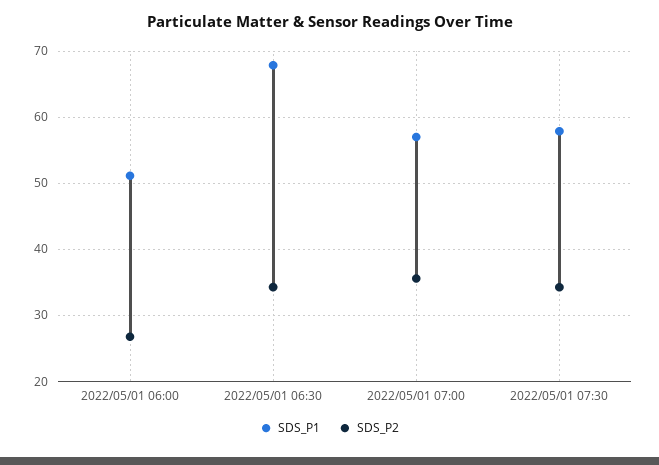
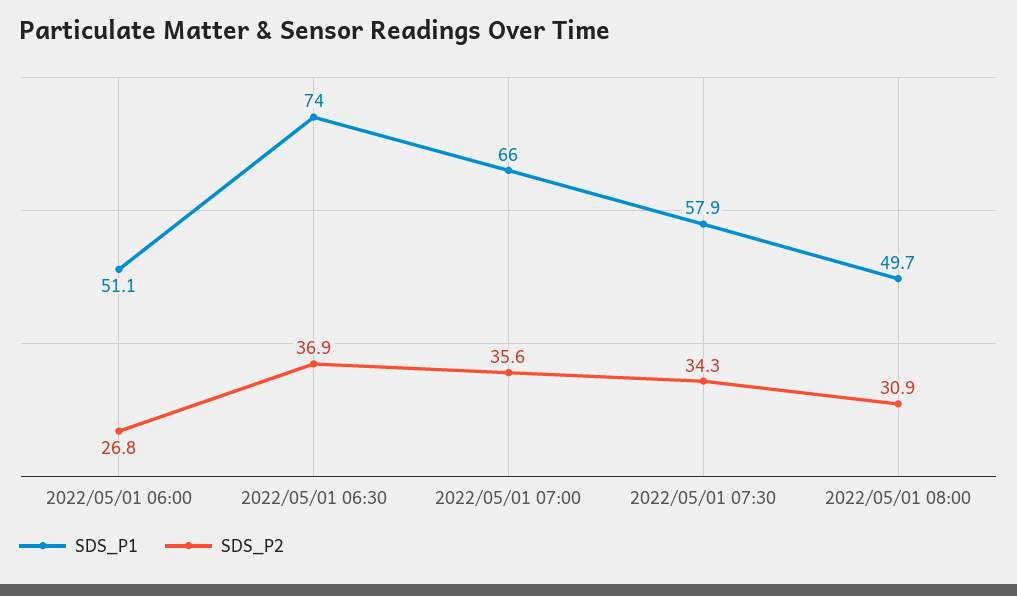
SDS_P1, 2022/05/01 06:30: 68 -> 74
SDS_P2, 2022/05/01 06:30: 34 -> 36.9
SDS_P1, 2022/05/01 07:00: 57 -> 66
SDS_P1, 2022/05/01 08:00: none -> 49.7
SDS_P2, 2022/05/01 08:00: none -> 30.9

